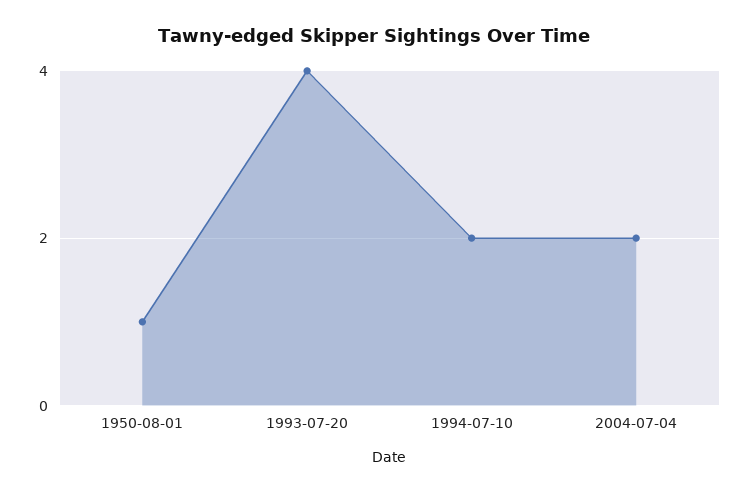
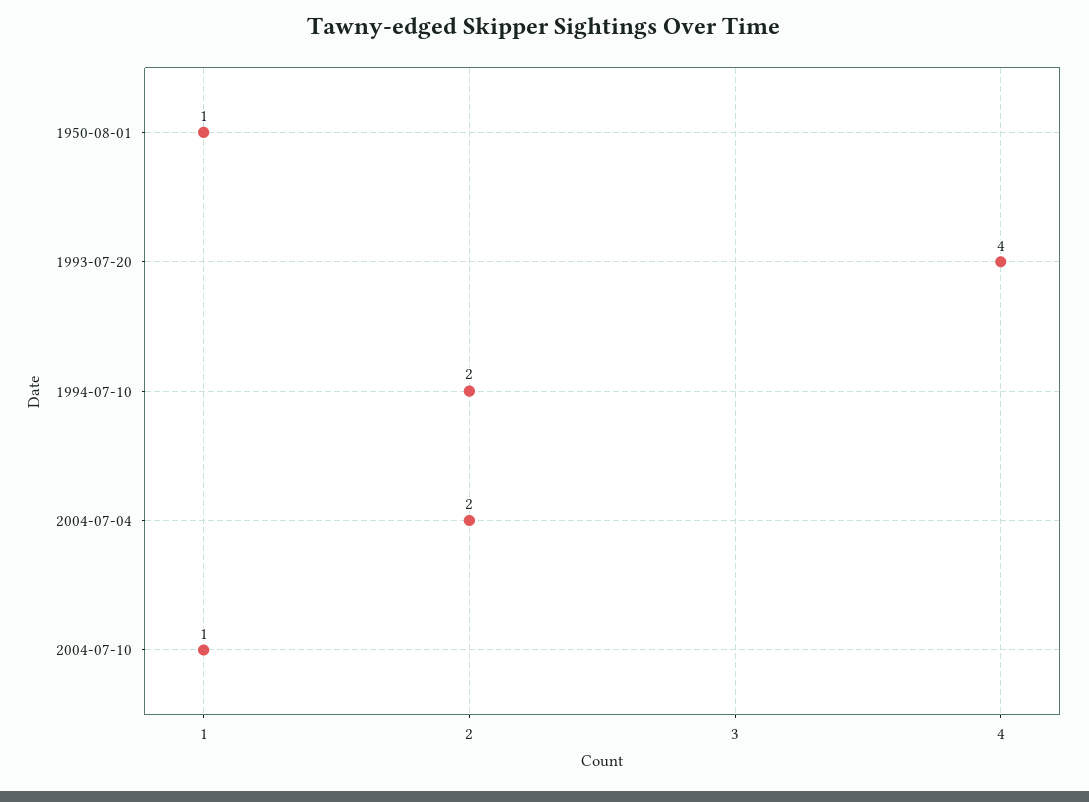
2004-07-10: none -> 1

